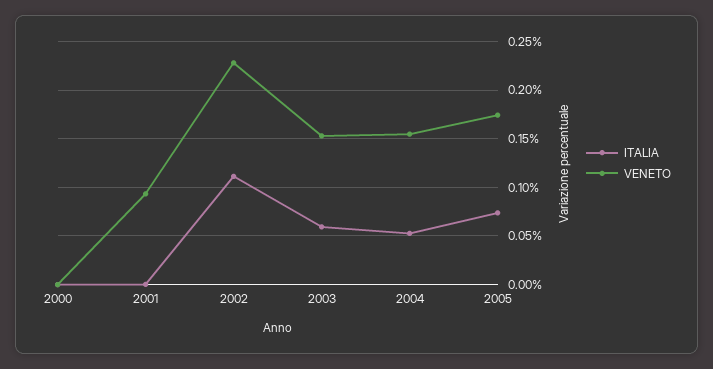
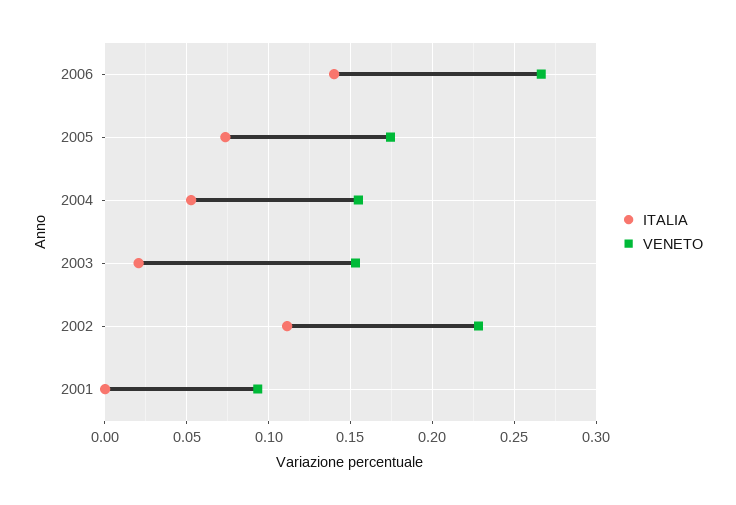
ITALIA, 2000: 0 -> none
VENETO, 2000: 0 -> none
ITALIA, 2003: 0.06 -> 0.02
ITALIA, 2006: none -> 0.14
VENETO, 2006: none -> 0.265

